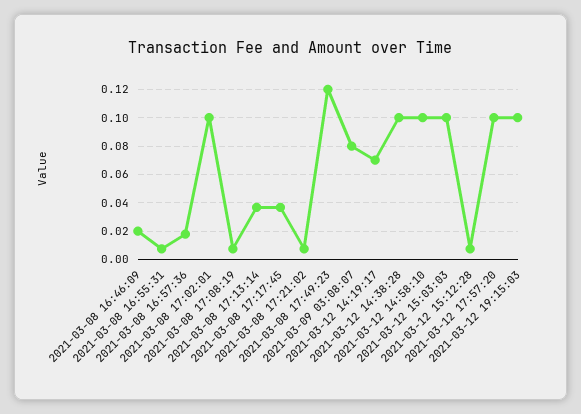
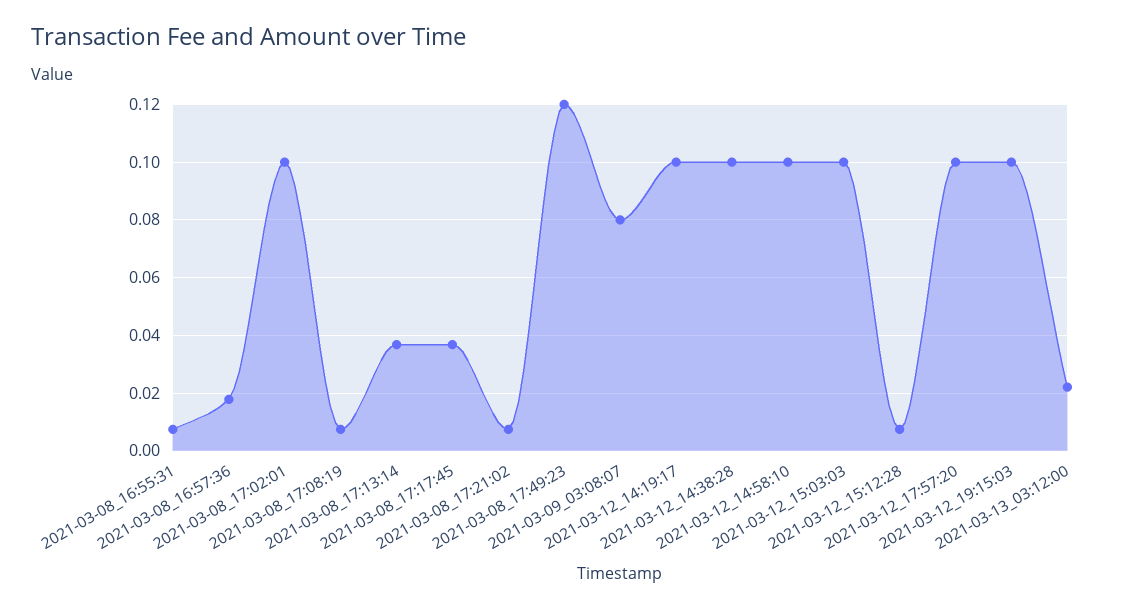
2021-03-08 16:46:09: 0.02 -> none
2021-03-12 14:19:17: 0.07 -> 0.1
2021-03-13_03:12:00: none -> 0.0225

